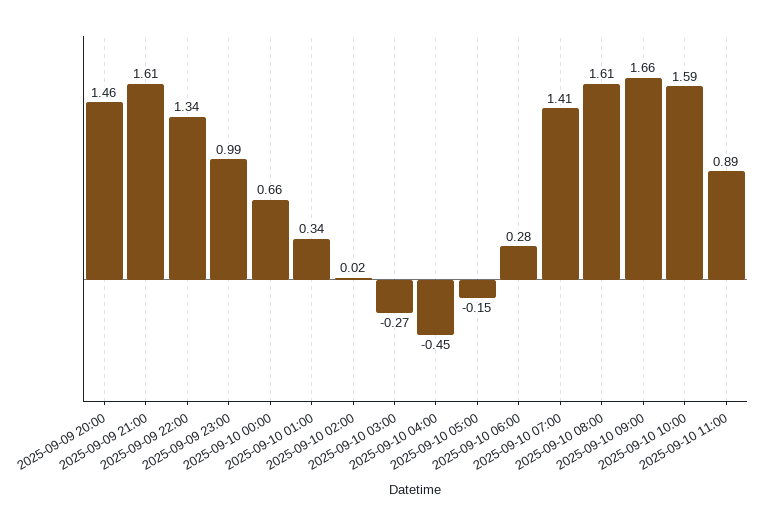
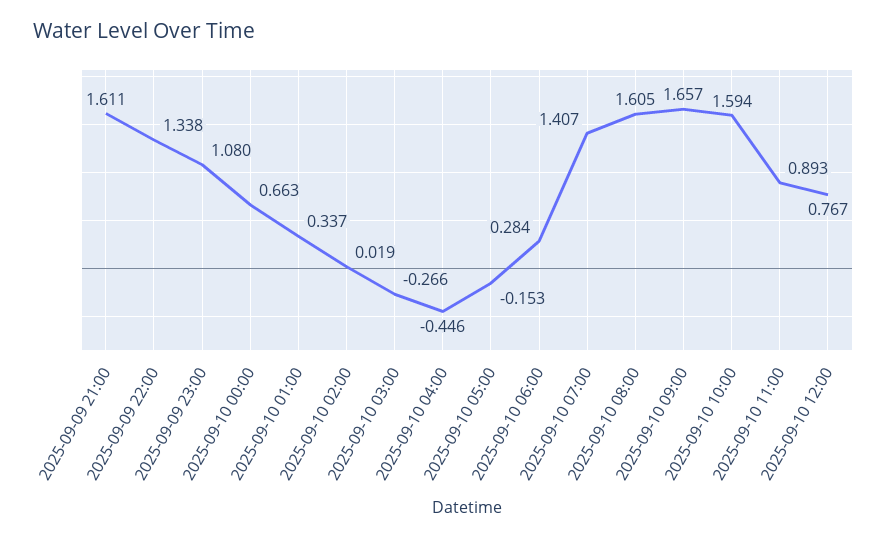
2025-09-09 20:00: 1.46 -> none
2025-09-09 23:00: 0.99 -> 1.08
2025-09-10 12:00: none -> 0.767

